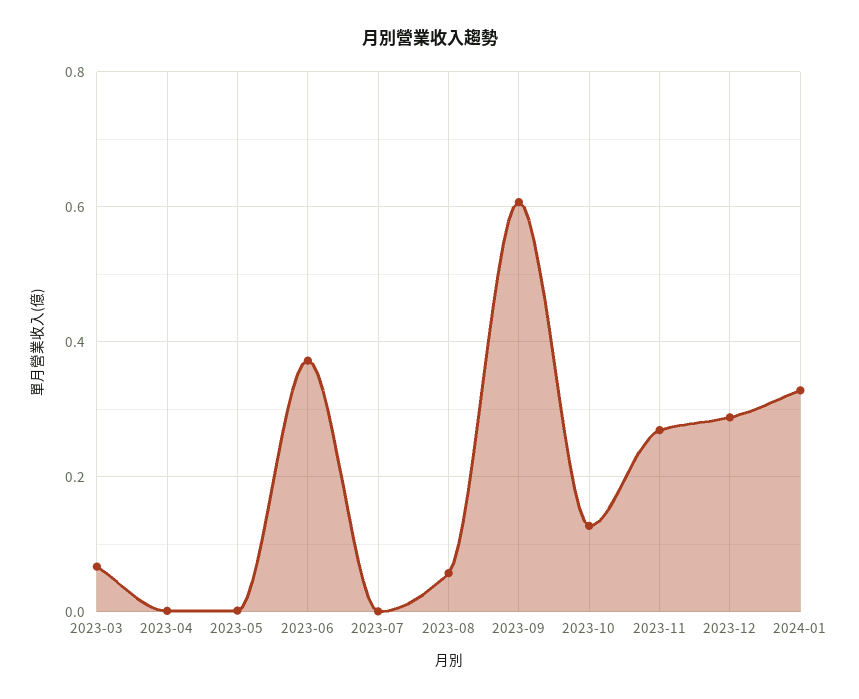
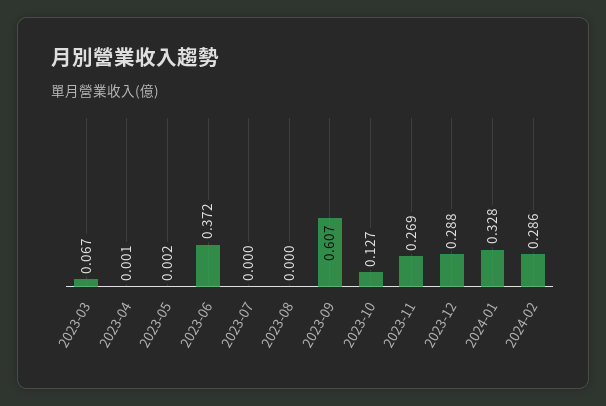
2023-08: 0.06 -> 0
2024-02: none -> 0.286

